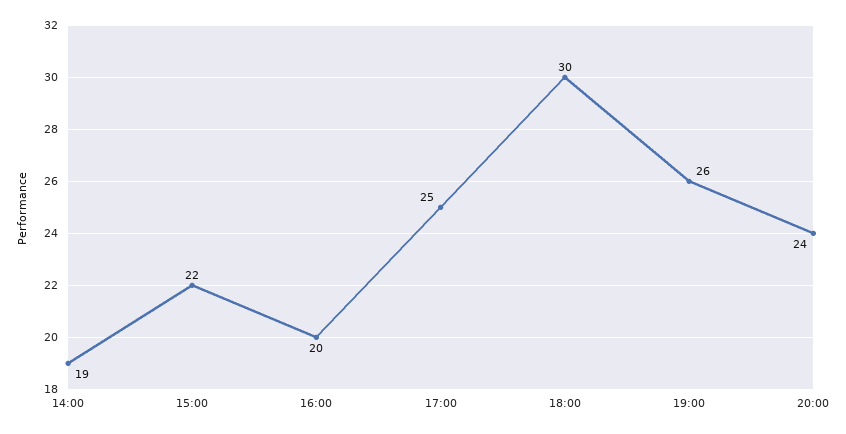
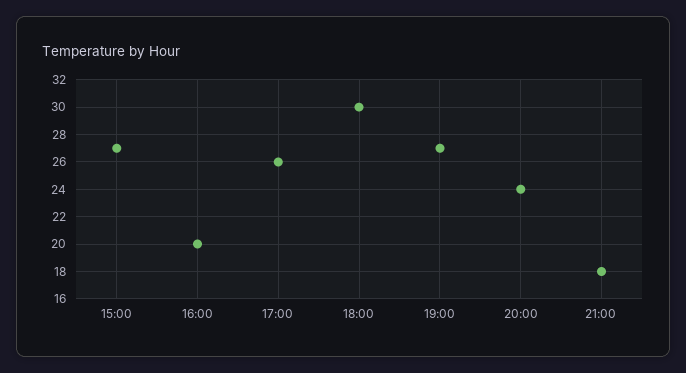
14:00: 19 -> none
15:00: 22 -> 27
17:00: 25 -> 26
19:00: 26 -> 27
21:00: none -> 18

